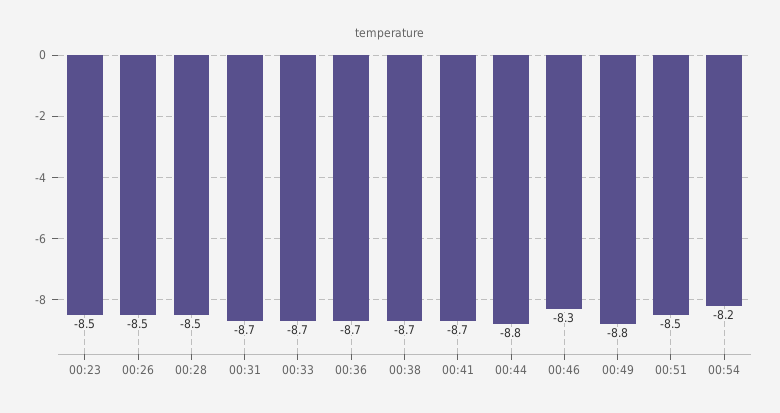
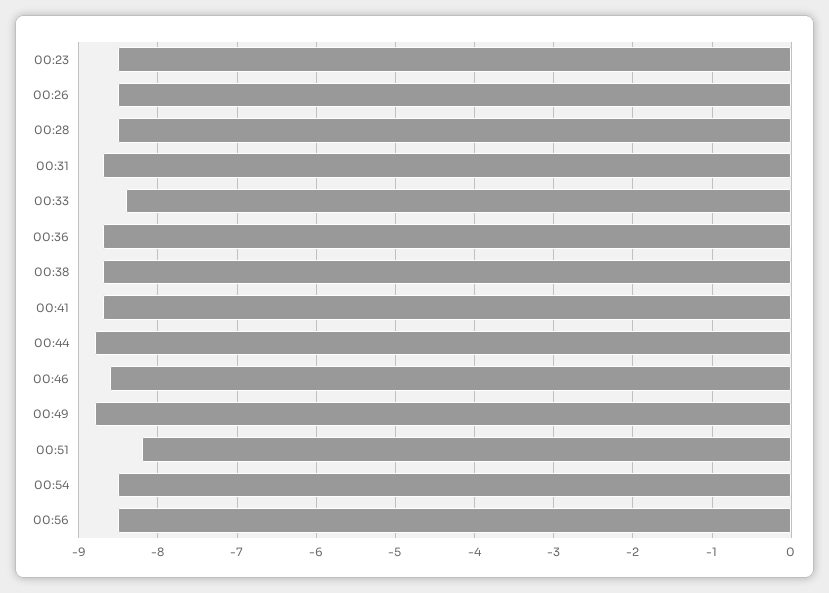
00:33: -8.7 -> -8.4
00:46: -8.3 -> -8.6
00:51: -8.5 -> -8.2
00:54: -8.2 -> -8.5
00:56: none -> -8.5

